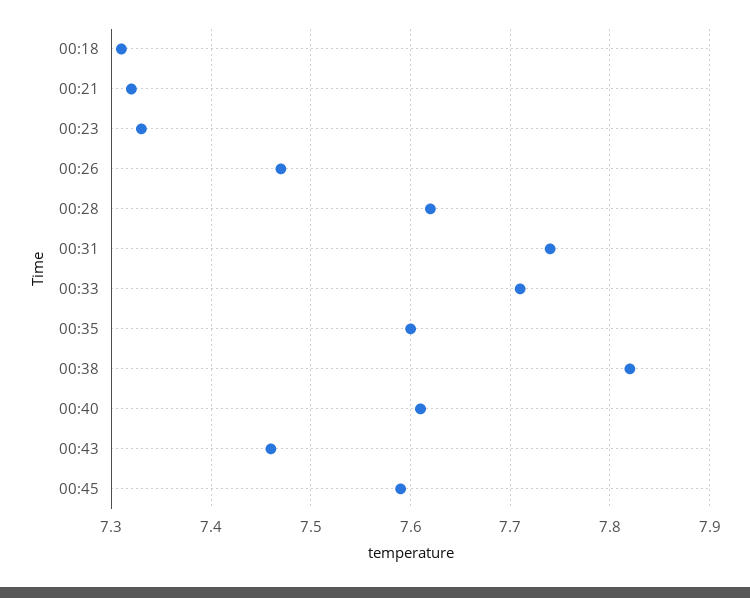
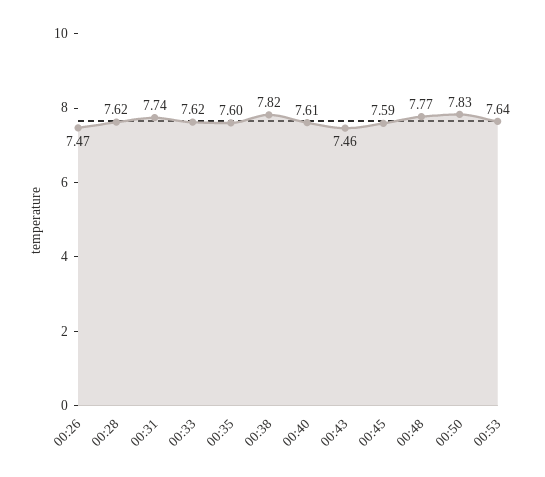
00:18: 7.31 -> none
00:21: 7.32 -> none
00:23: 7.33 -> none
00:33: 7.71 -> 7.62
00:48: none -> 7.77
00:50: none -> 7.83
00:53: none -> 7.64

